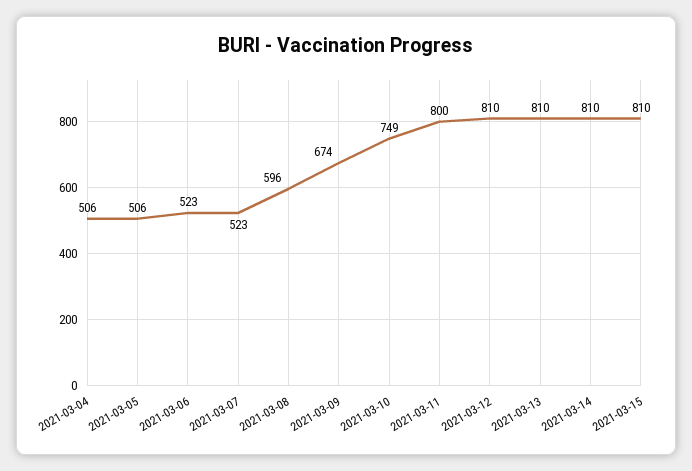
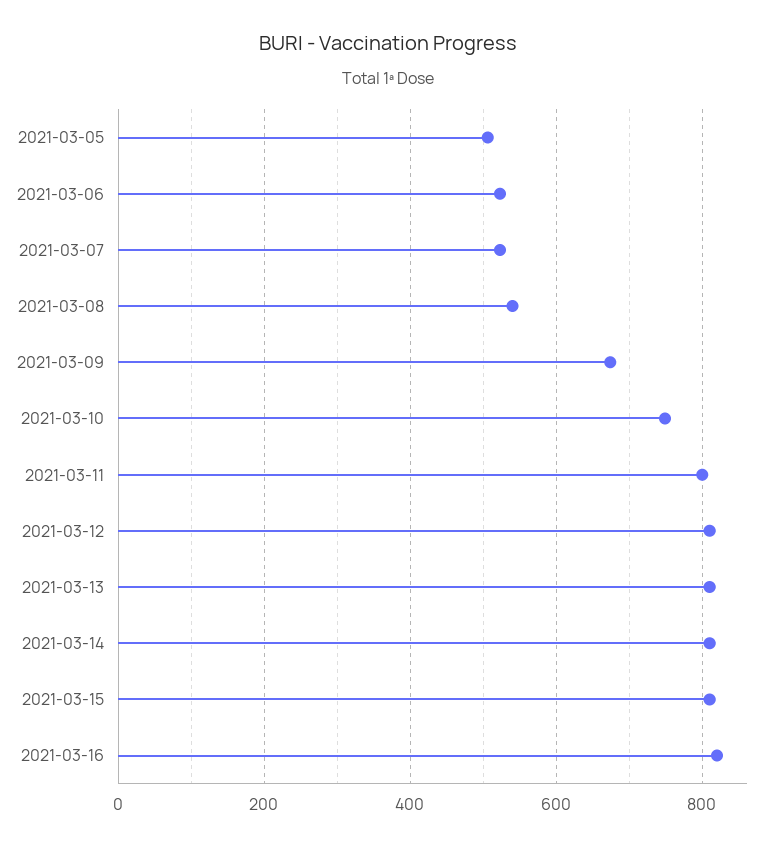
2021-03-04: 506 -> none
2021-03-08: 596 -> 540
2021-03-16: none -> 820

